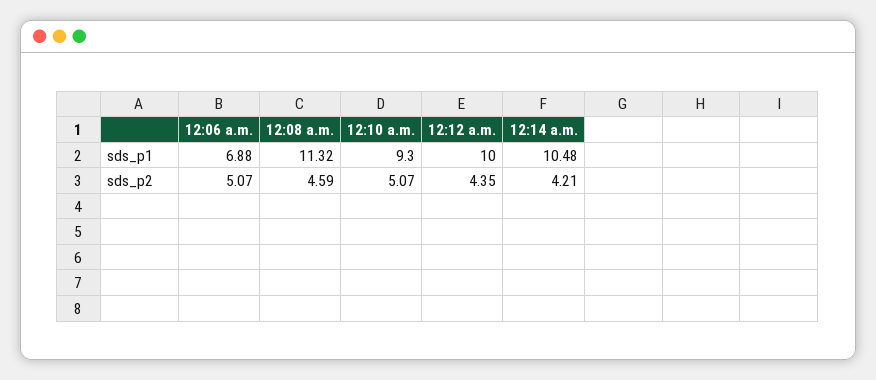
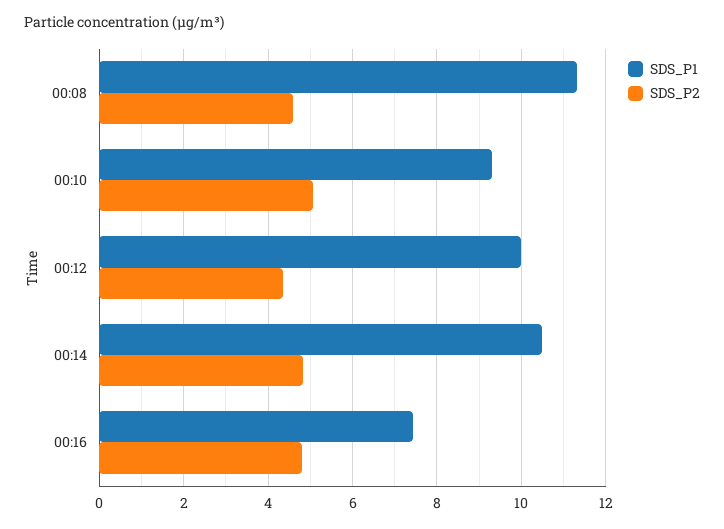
sds_p1, 12:06 a.m.: 6.88 -> none
sds_p2, 12:06 a.m.: 5.07 -> none
sds_p2, 12:14 a.m.: 4.21 -> 4.8
sds_p1, 00:16: none -> 7.4
sds_p2, 00:16: none -> 4.8

